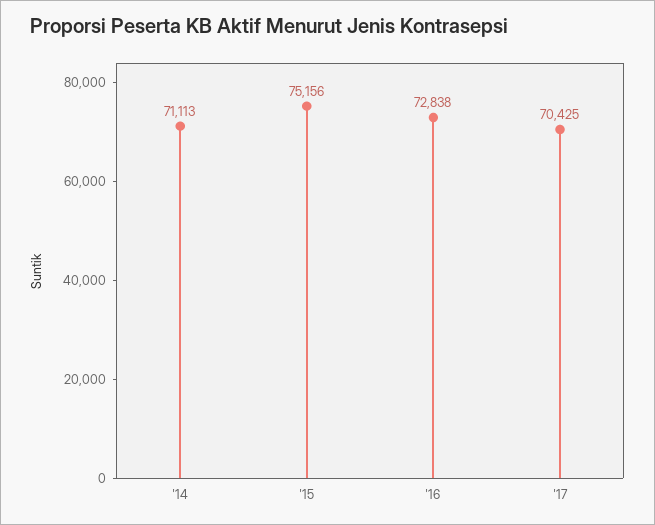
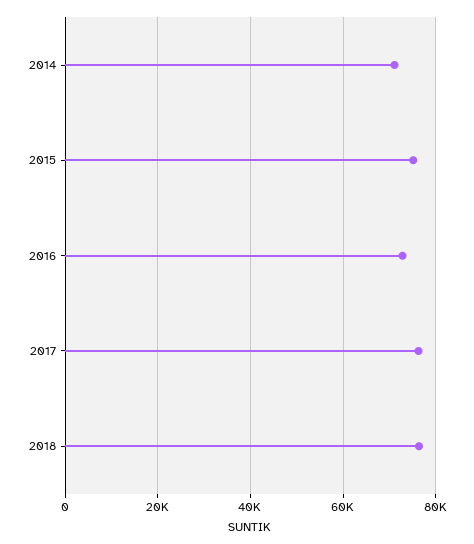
'17: 70425 -> 76000
2018: none -> 76000

